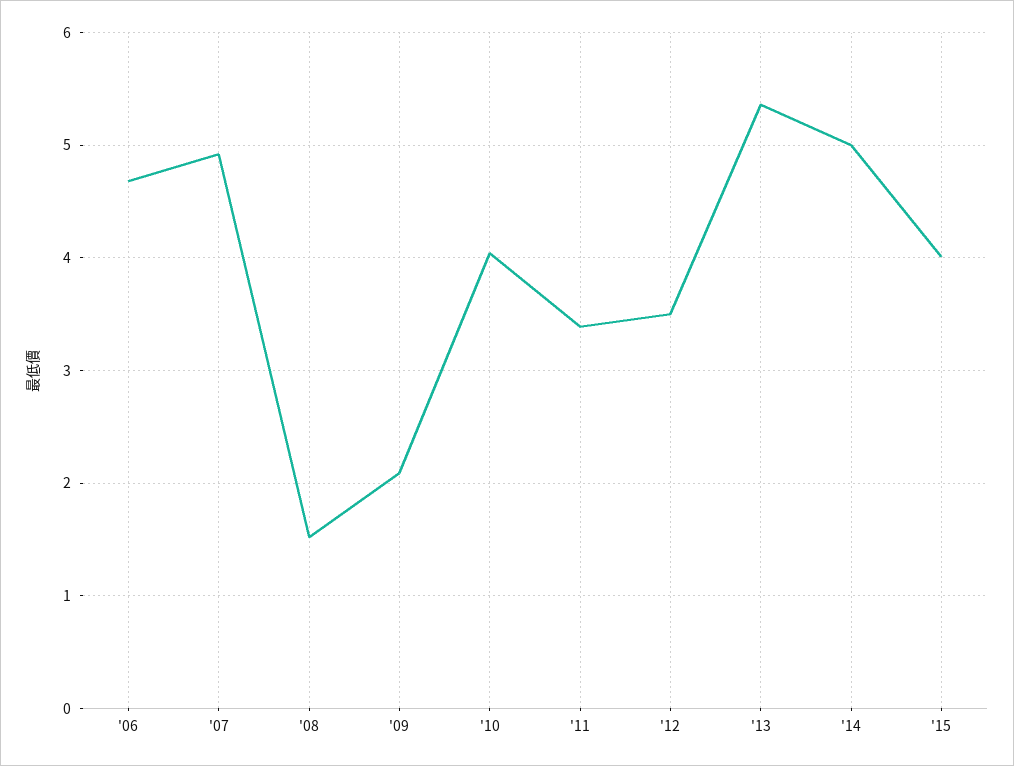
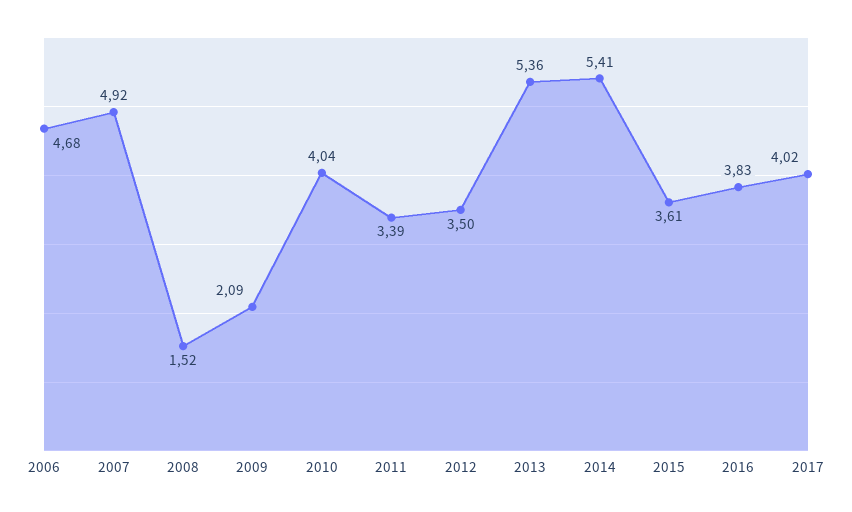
'14: 5 -> 5.41
'15: 4 -> 3.61
2016: none -> 3.83
2017: none -> 4.02

